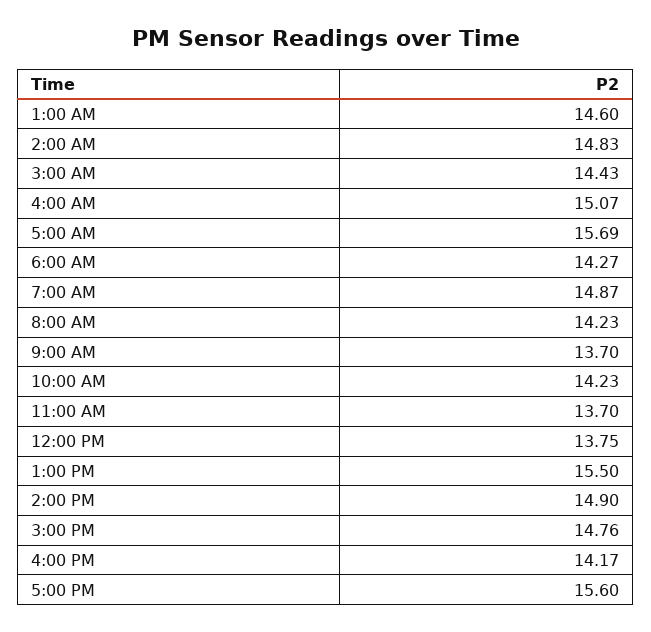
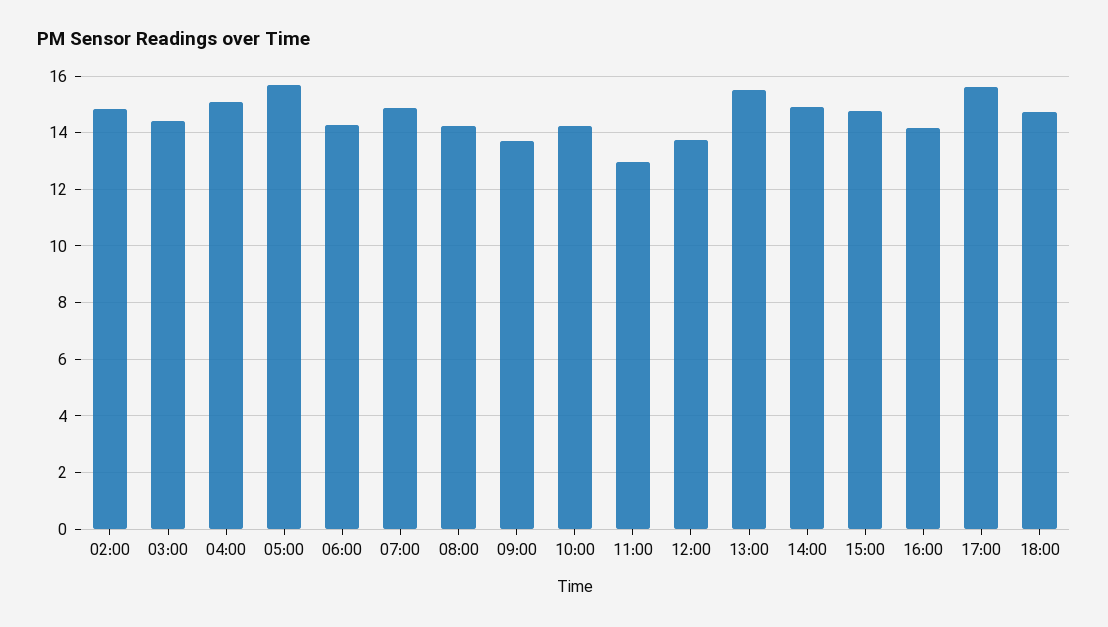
1:00 AM: 14.6 -> none
11:00 AM: 13.7 -> 13
18:00: none -> 14.75

